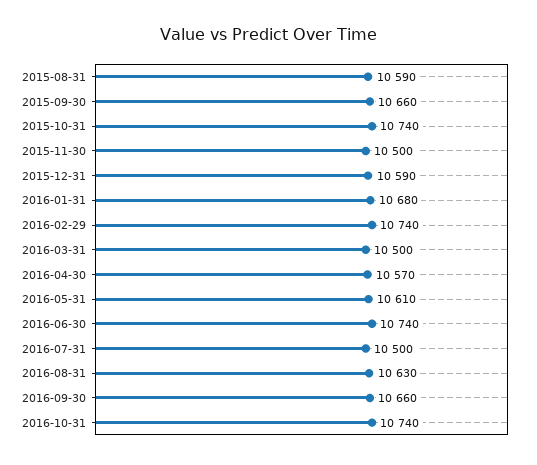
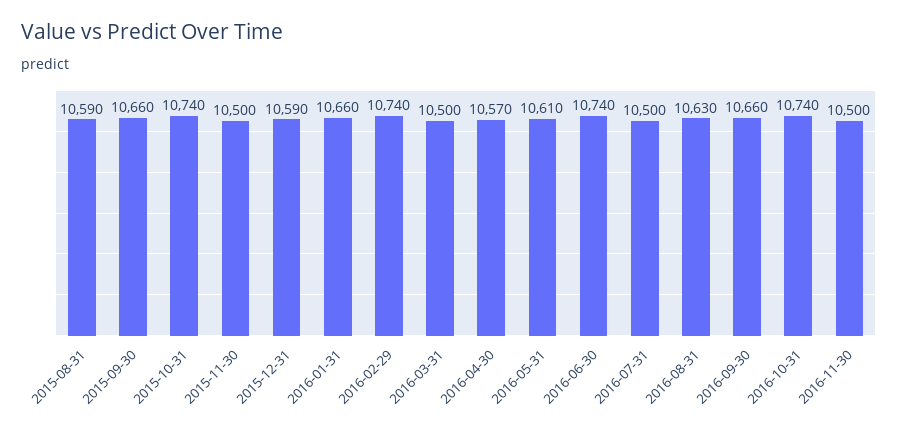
2016-01-31: 10680 -> 10660
2016-11-30: none -> 10500

